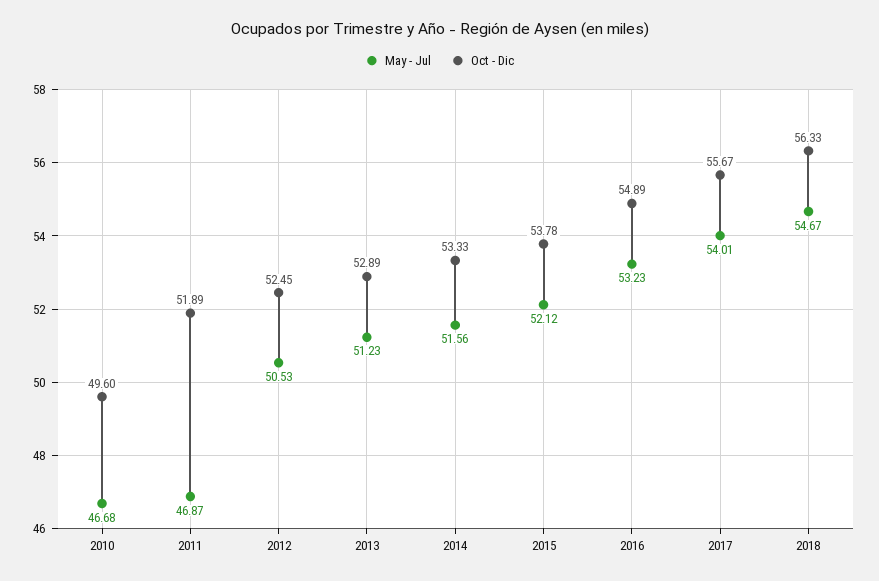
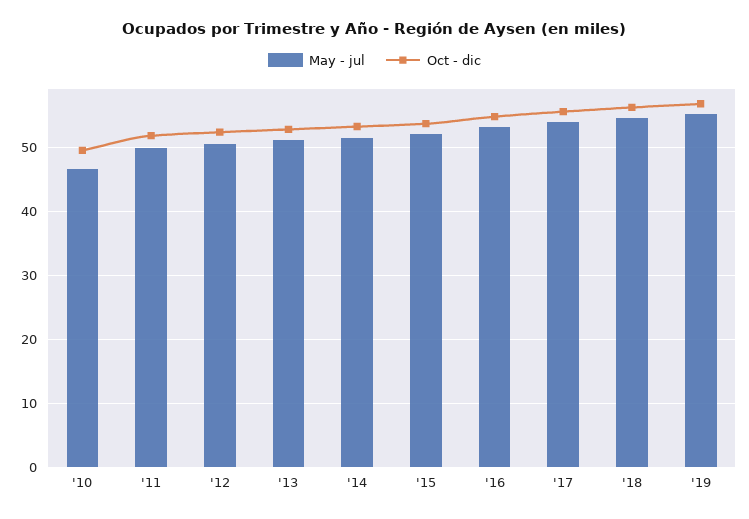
May - Jul, 2011: 46.87 -> 50
May - Jul, '19: none -> 55
Oct - Dic, '19: none -> 57

